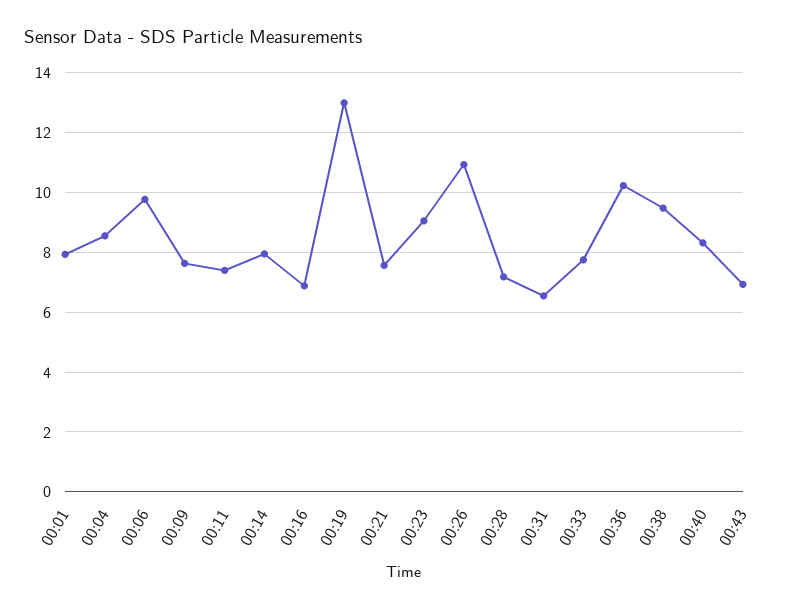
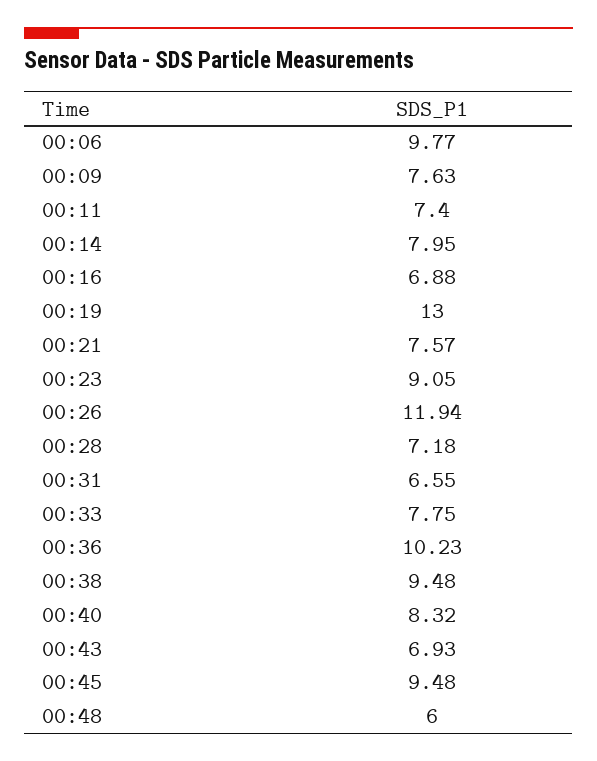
00:01: 8 -> none
00:04: 8.5 -> none
00:26: 11 -> 11.94
00:45: none -> 9.48
00:48: none -> 6

